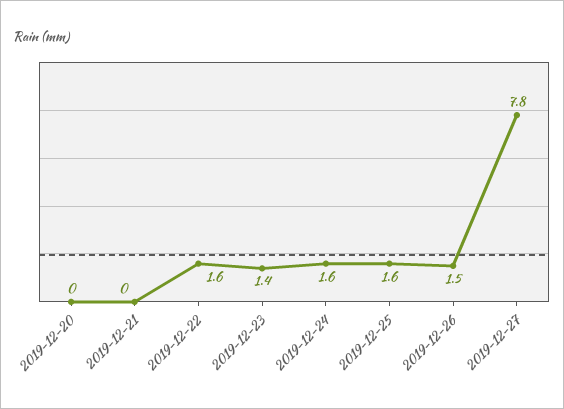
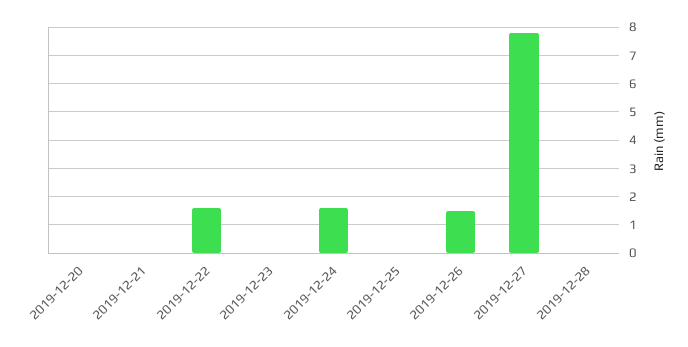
2019-12-23: 1.4 -> 0
2019-12-25: 1.6 -> 0
2019-12-28: none -> 0

